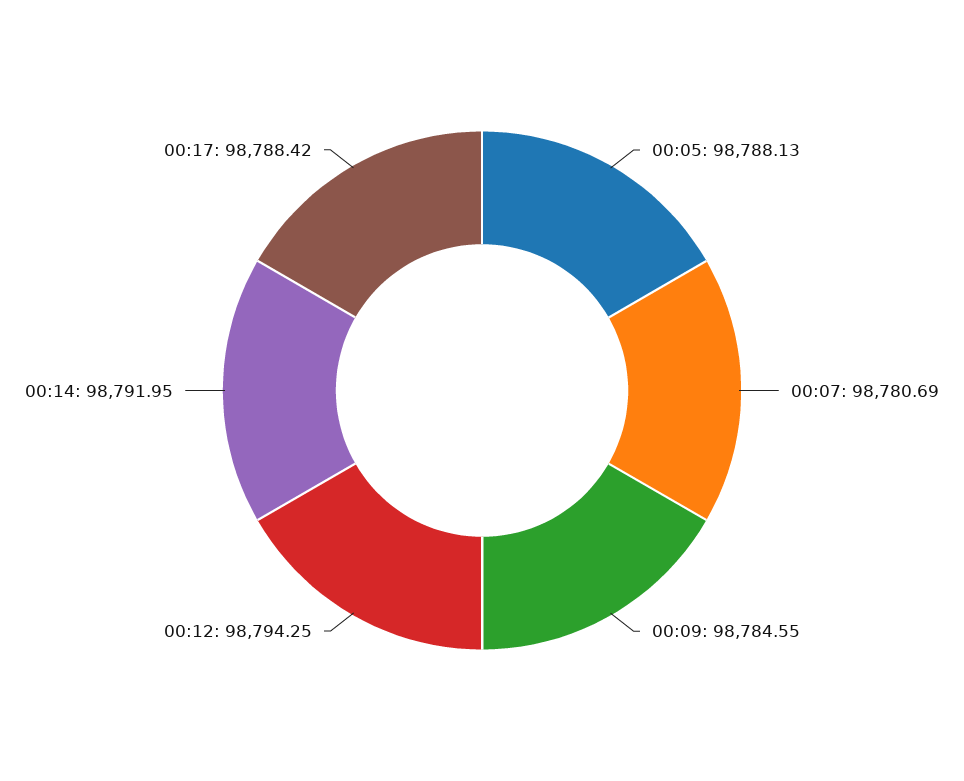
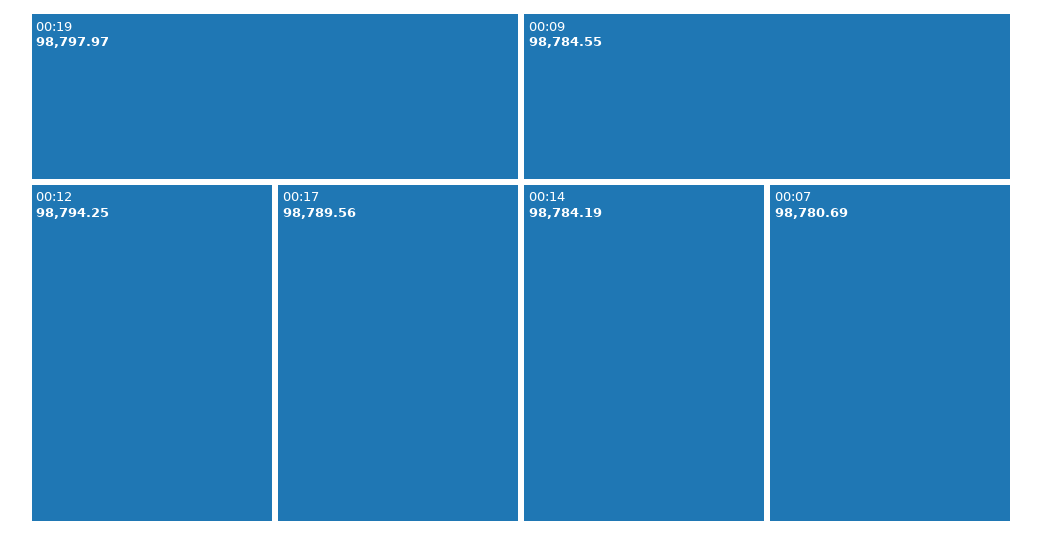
00:05: 98788.13 -> none
00:14: 98791.95 -> 98784.19
00:17: 98788.42 -> 98789.56
00:19: none -> 98797.97

